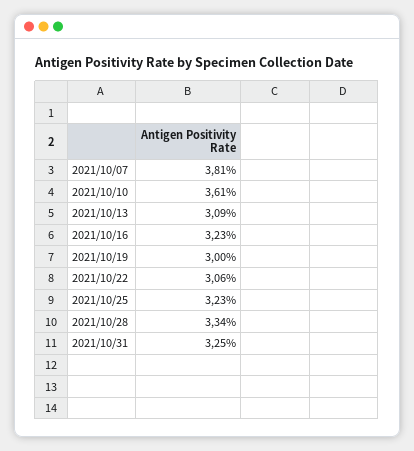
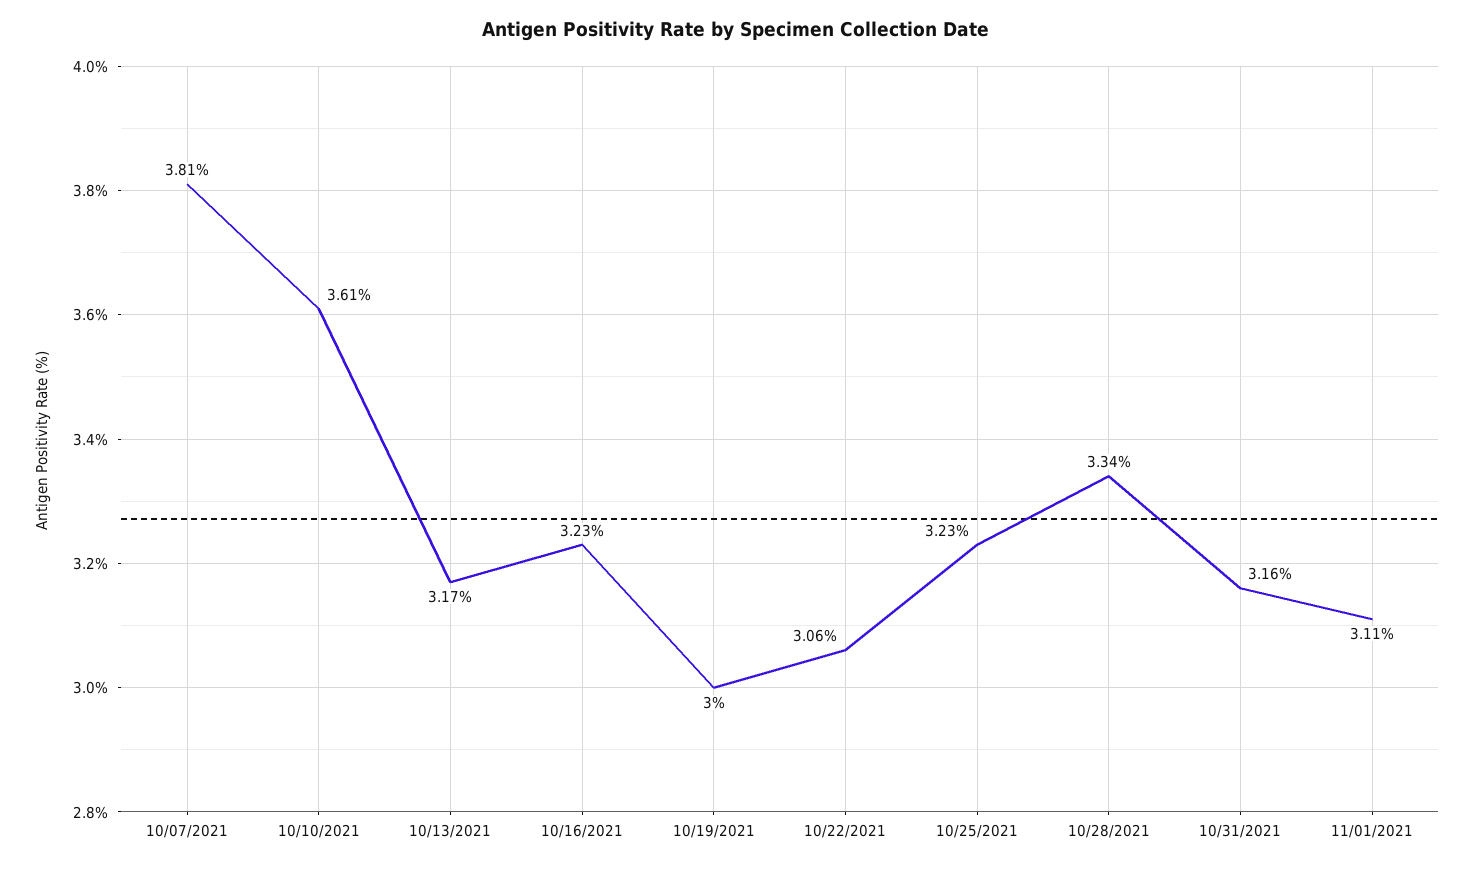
2021/10/13: 3.09 -> 3.17
2021/10/31: 3.25 -> 3.16
11/01/2021: none -> 3.11

